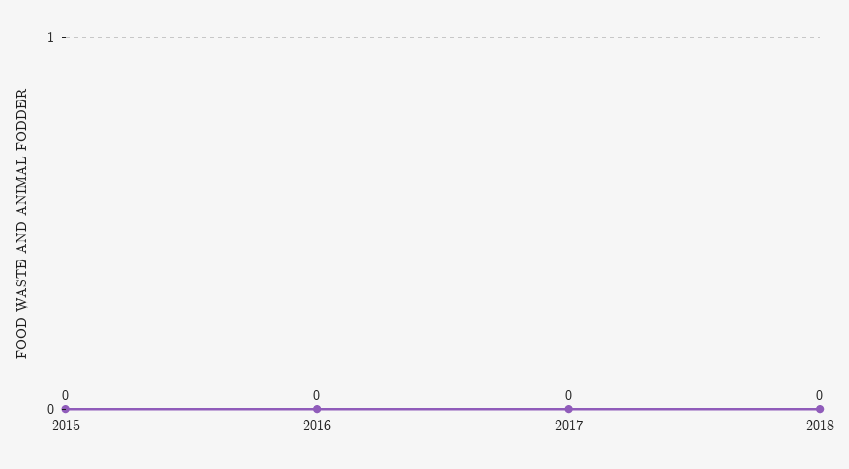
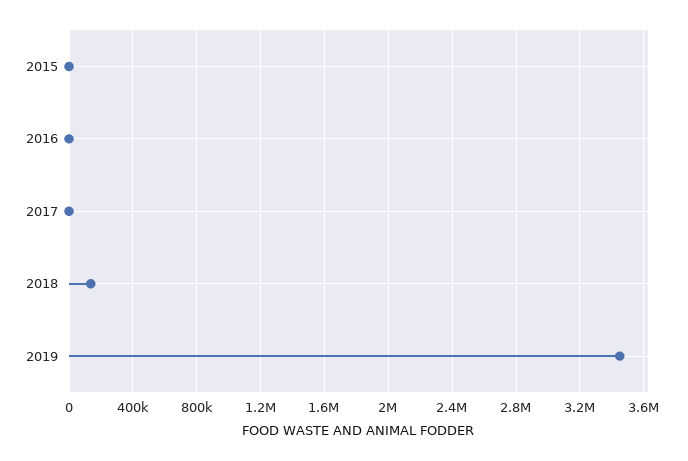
2018: 0 -> 150000
2019: none -> 3450000

